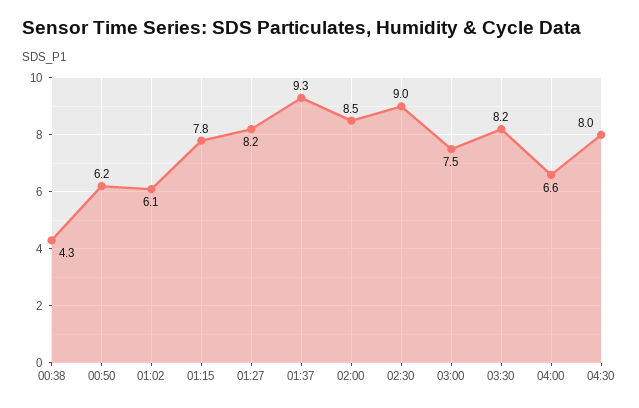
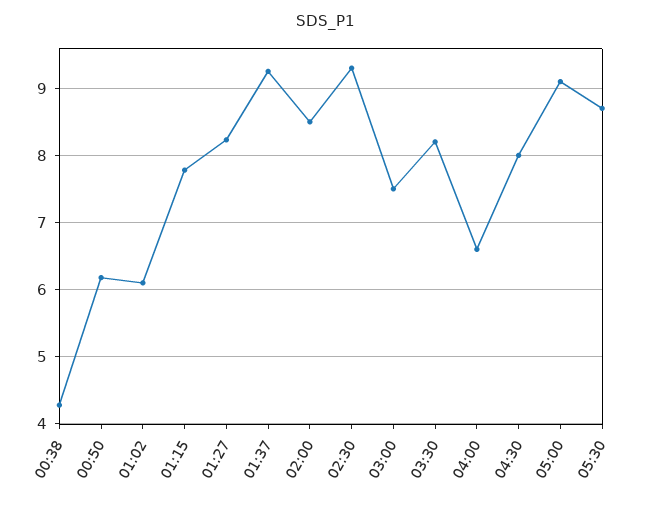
02:30: 9 -> 9.3
05:00: none -> 9.1
05:30: none -> 8.7

